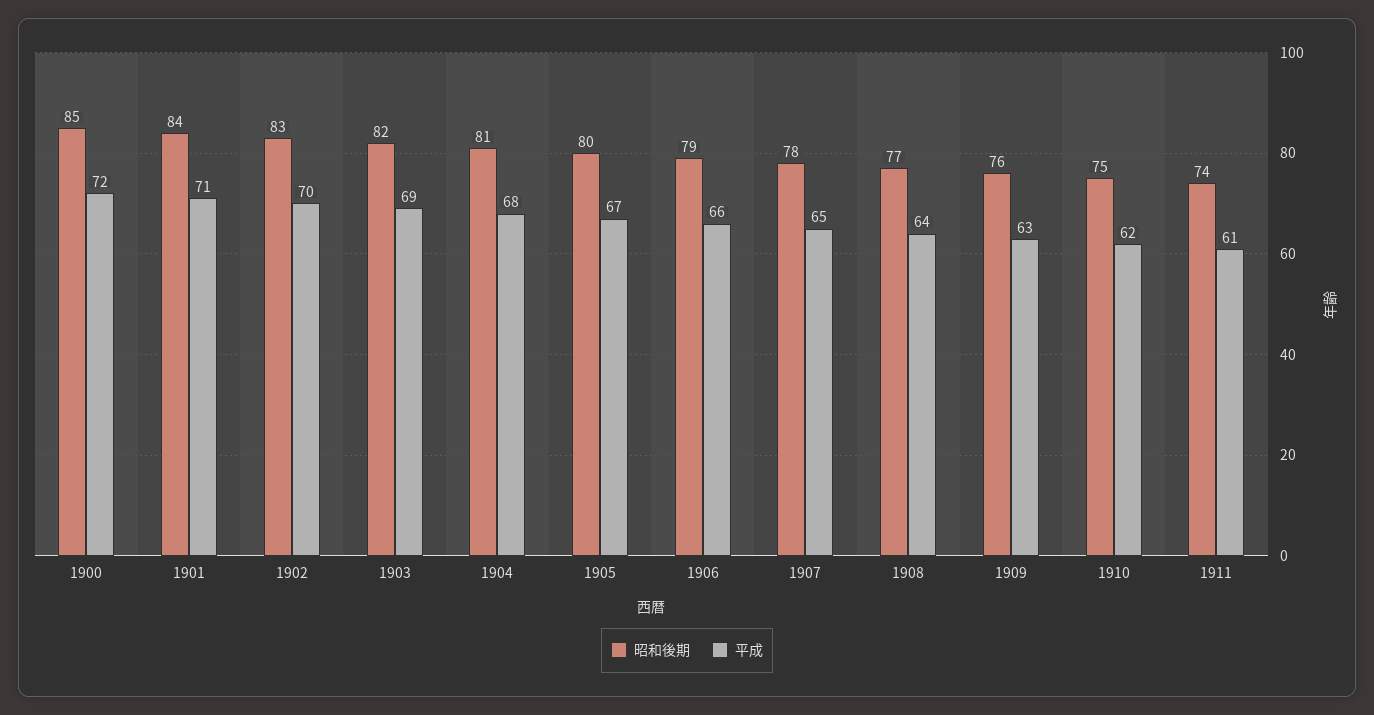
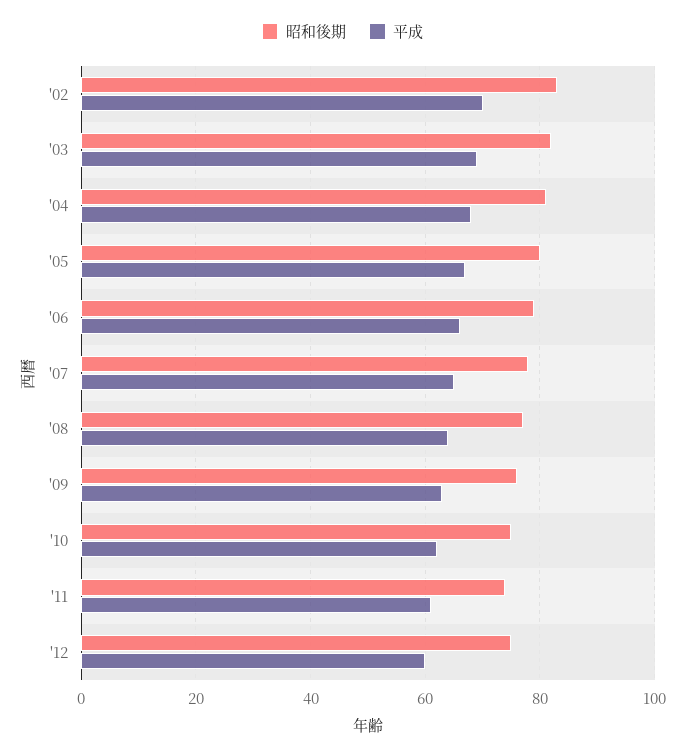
昭和後期, 1900: 85 -> none
平成, 1900: 72 -> none
昭和後期, 1901: 84 -> none
平成, 1901: 71 -> none
昭和後期, '12: none -> 75
平成, '12: none -> 60

